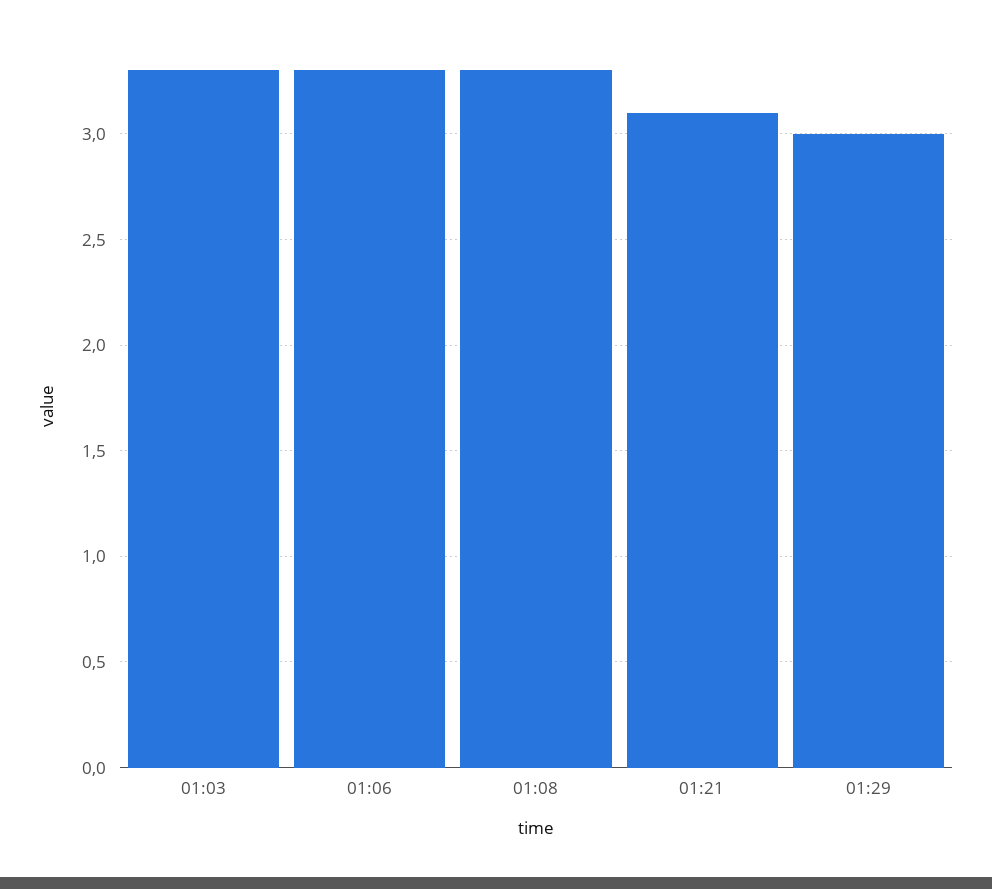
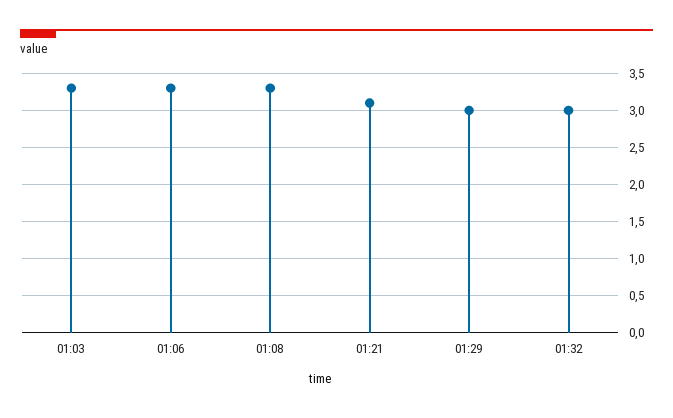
01:32: none -> 3

